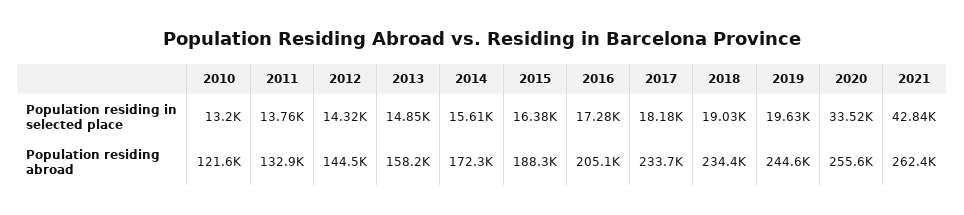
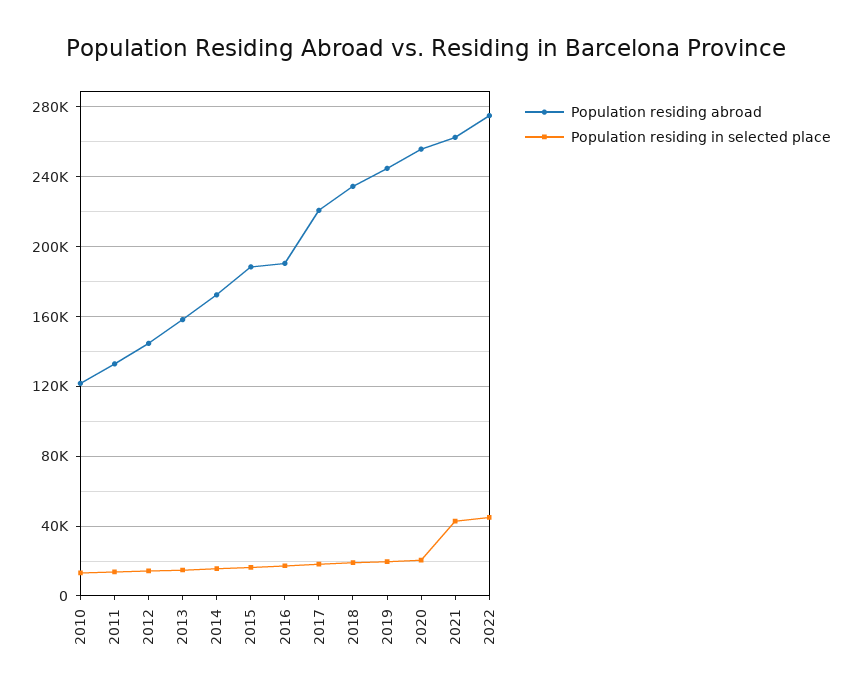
Population residing in selected place, 2020: 33520 -> 20000
Population residing abroad, 2016: 205100 -> 190000
Population residing abroad, 2017: 233700 -> 220000
Population residing abroad, 2022: none -> 275000
Population residing in selected place, 2022: none -> 45000

